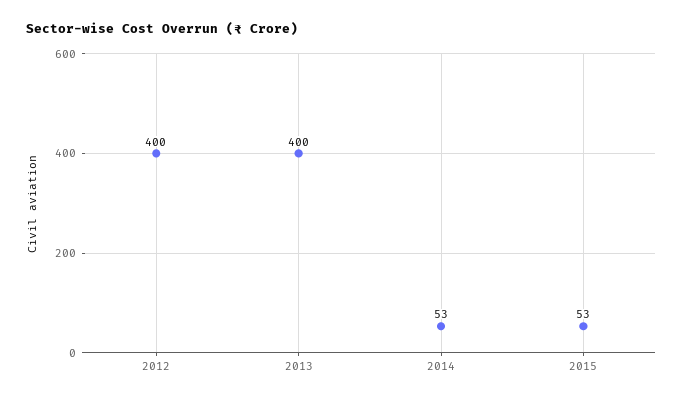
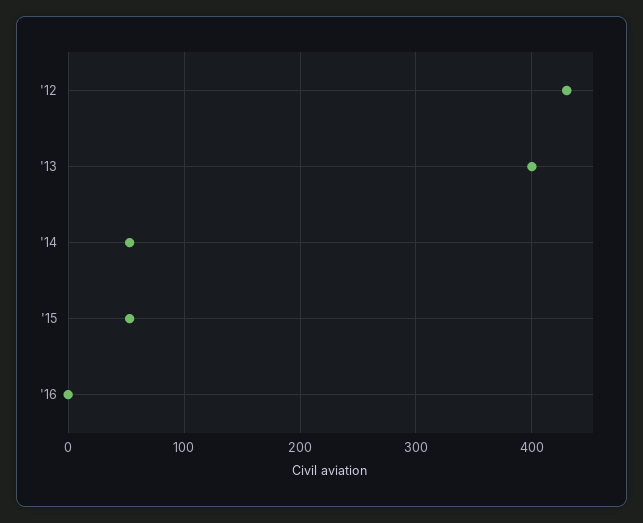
2012: 400 -> 430
'16: none -> 0

